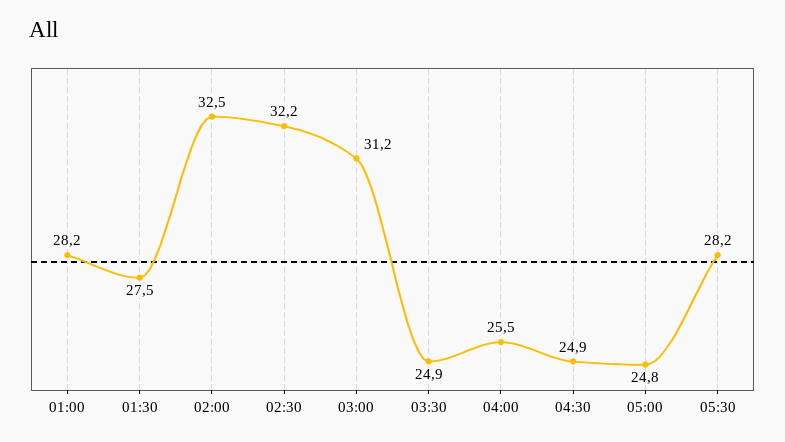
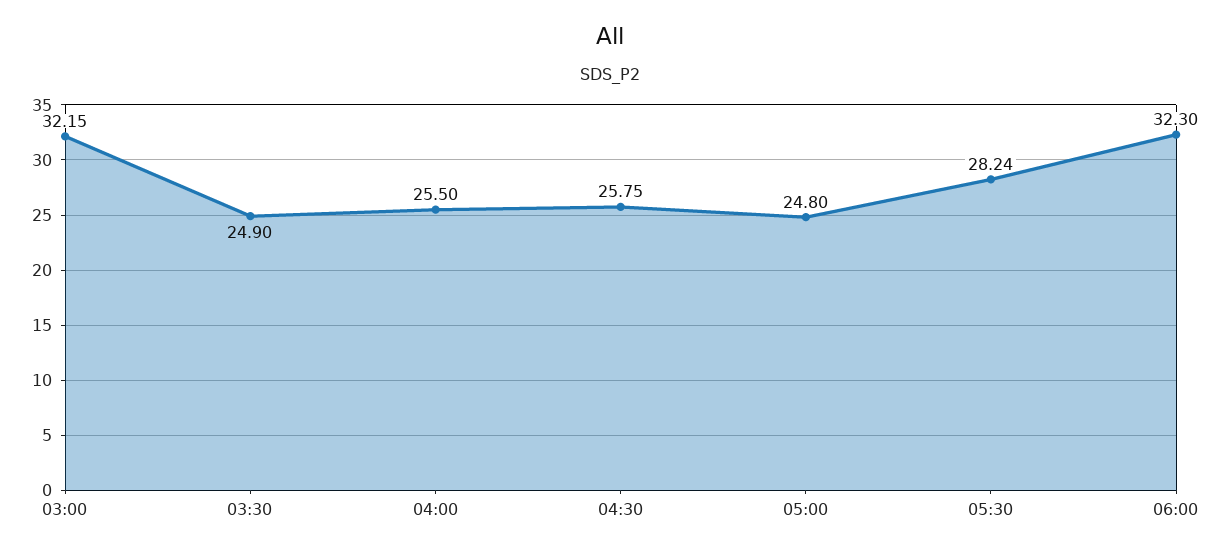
01:00: 28.2 -> none
01:30: 27.5 -> none
02:00: 32.5 -> none
02:30: 32.2 -> none
03:00: 31.2 -> 32.15
04:30: 24.9 -> 25.75
06:00: none -> 32.3

